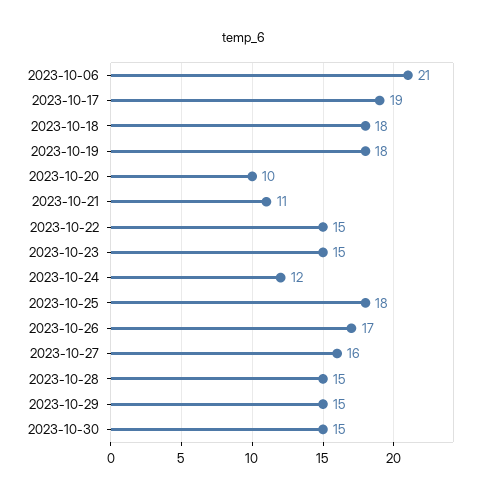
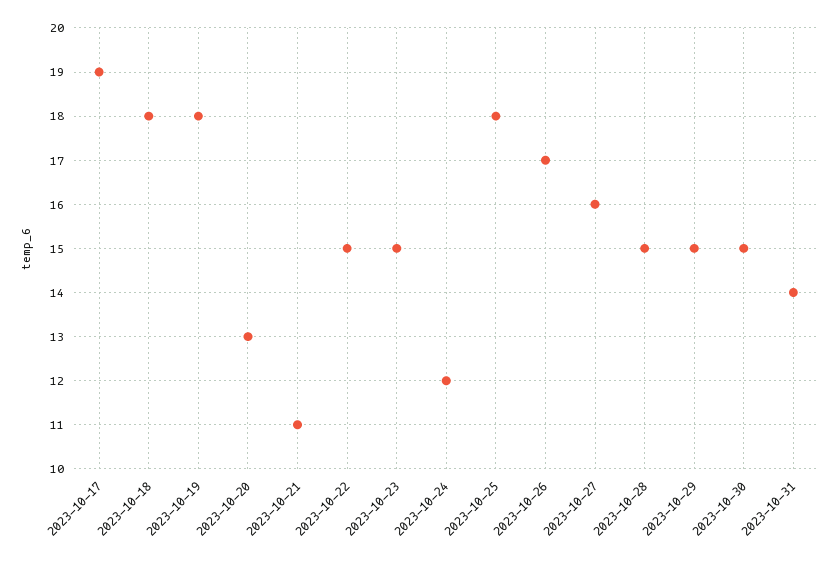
2023-10-06: 21 -> none
2023-10-20: 10 -> 13
2023-10-31: none -> 14

